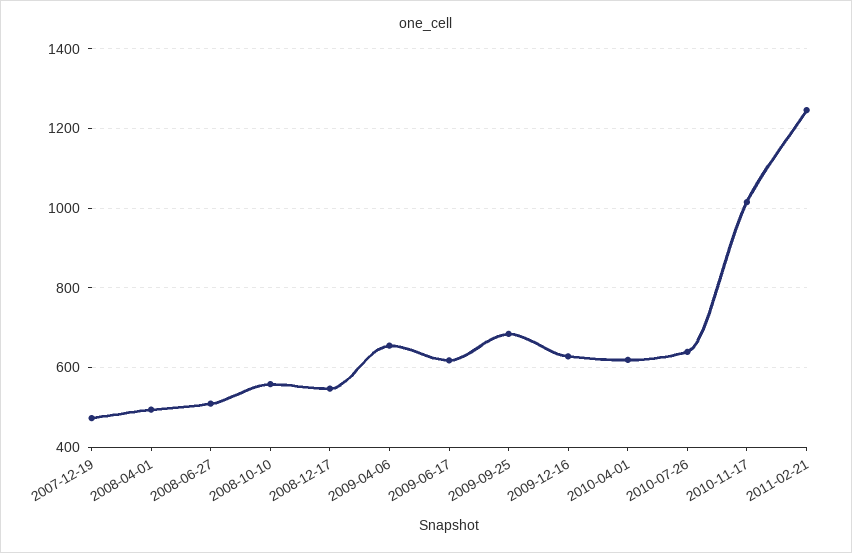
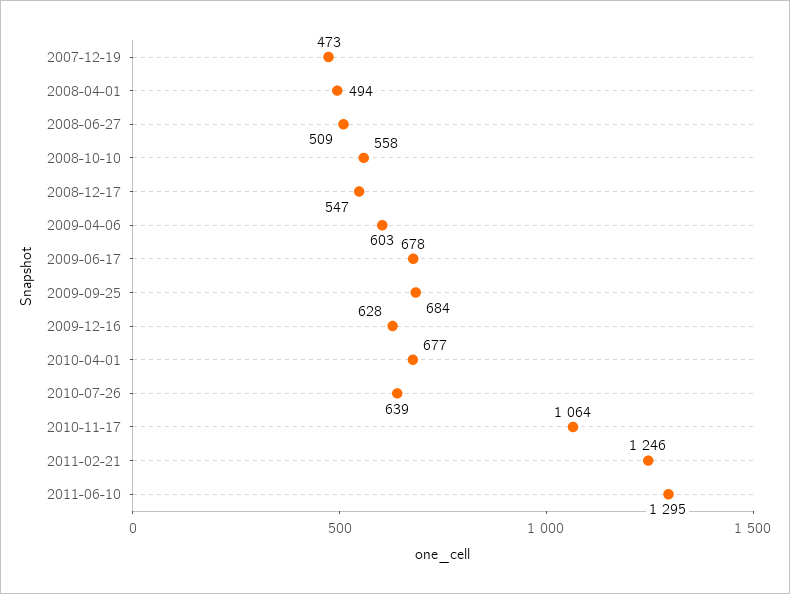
2009-04-06: 660 -> 603
2009-06-17: 620 -> 678
2010-04-01: 620 -> 677
2010-11-17: 1020 -> 1064
2011-06-10: none -> 1295

